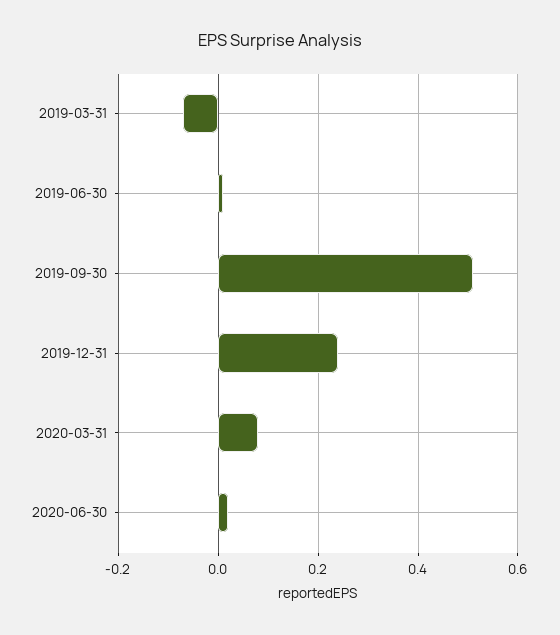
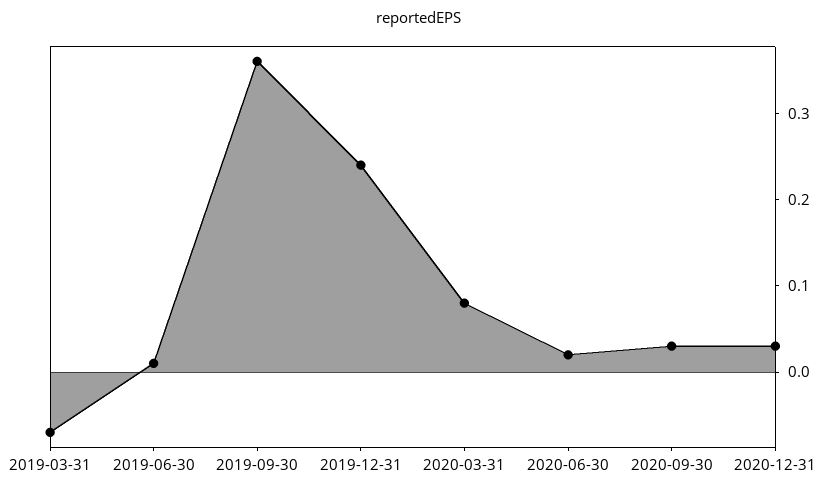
2019-09-30: 0.5 -> 0.36
2020-09-30: none -> 0.03
2020-12-31: none -> 0.03

